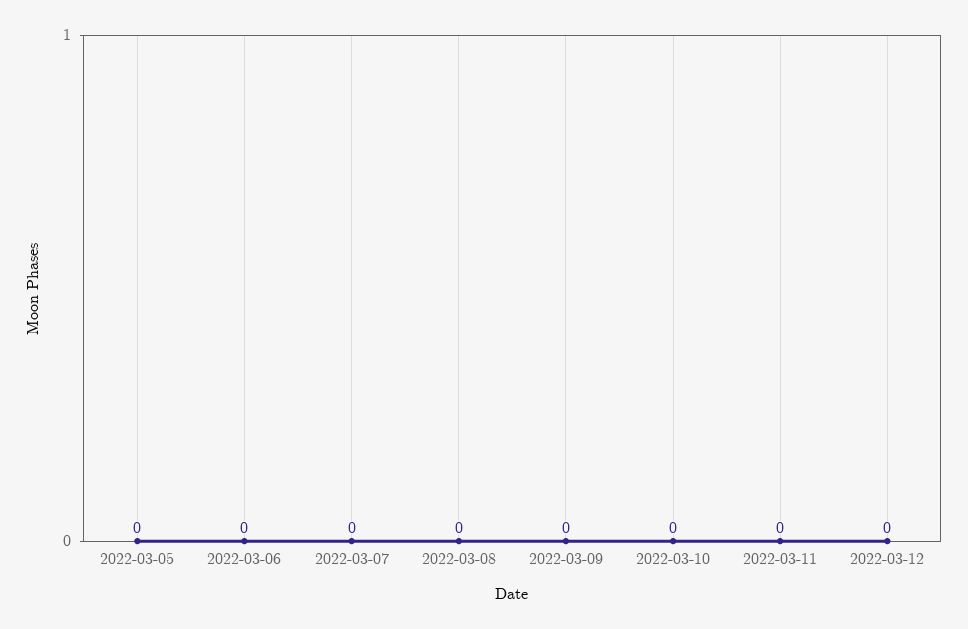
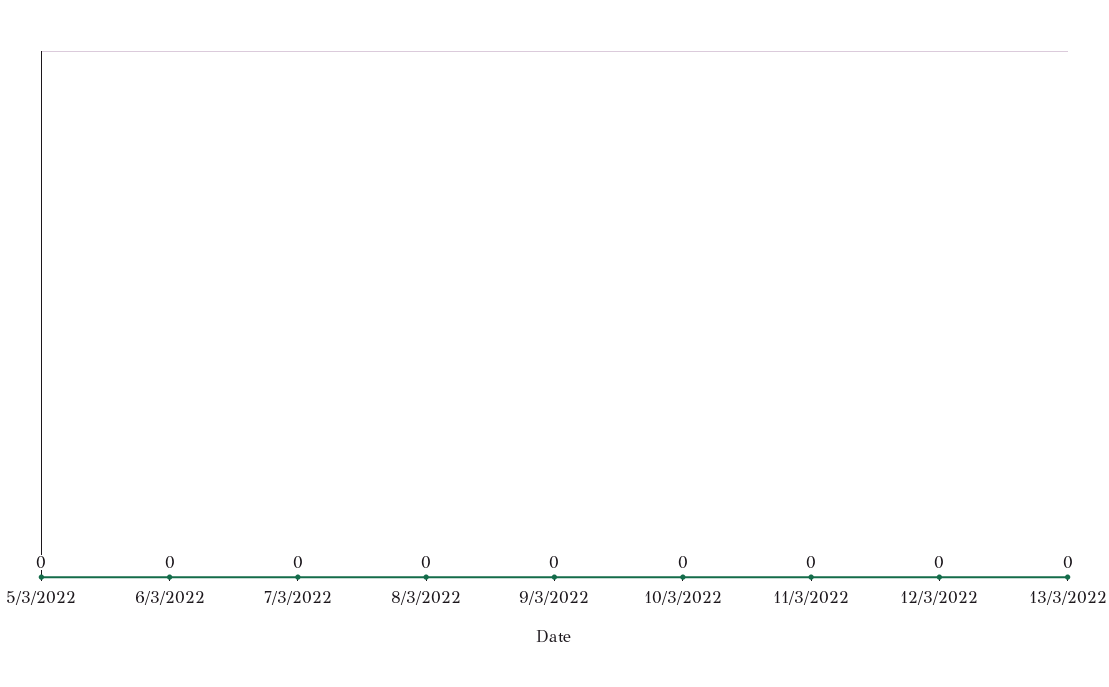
13/3/2022: none -> 0

